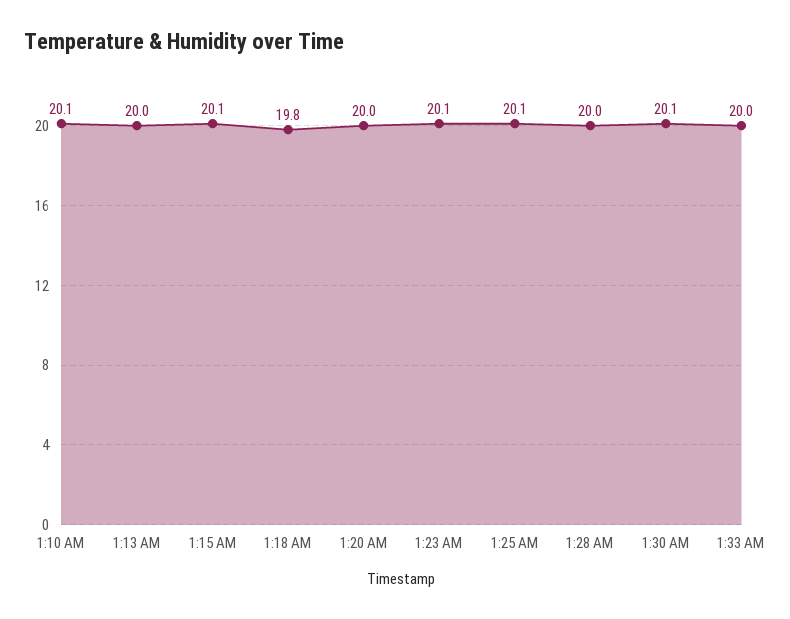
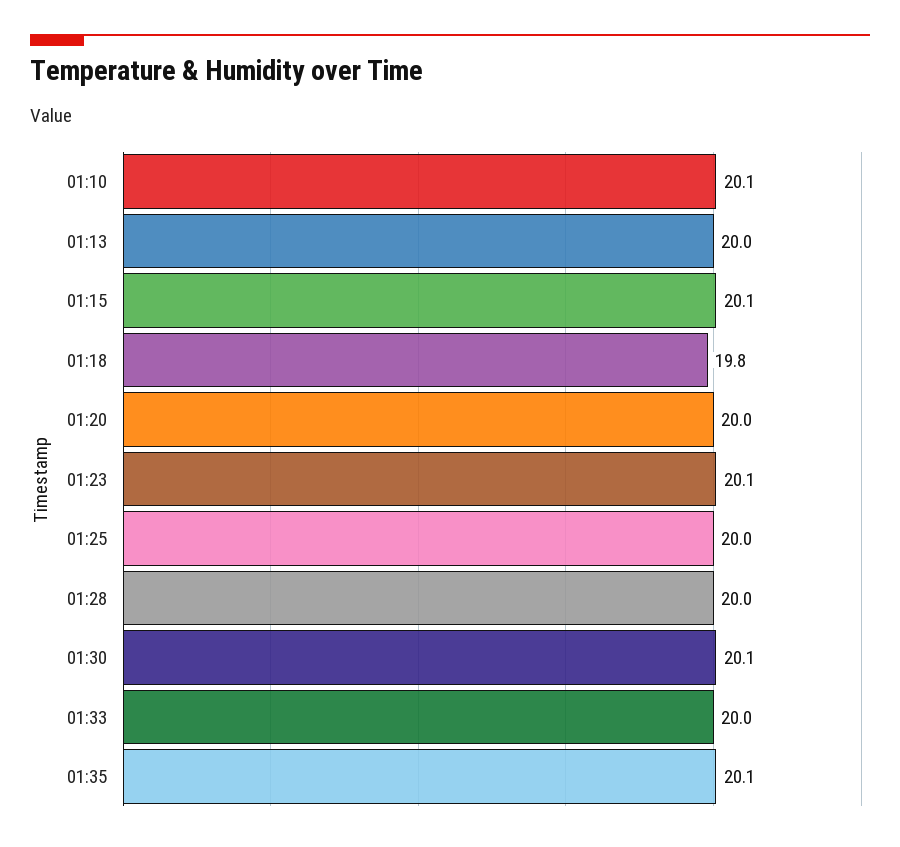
1:25 AM: 20.1 -> 20
01:35: none -> 20.1

